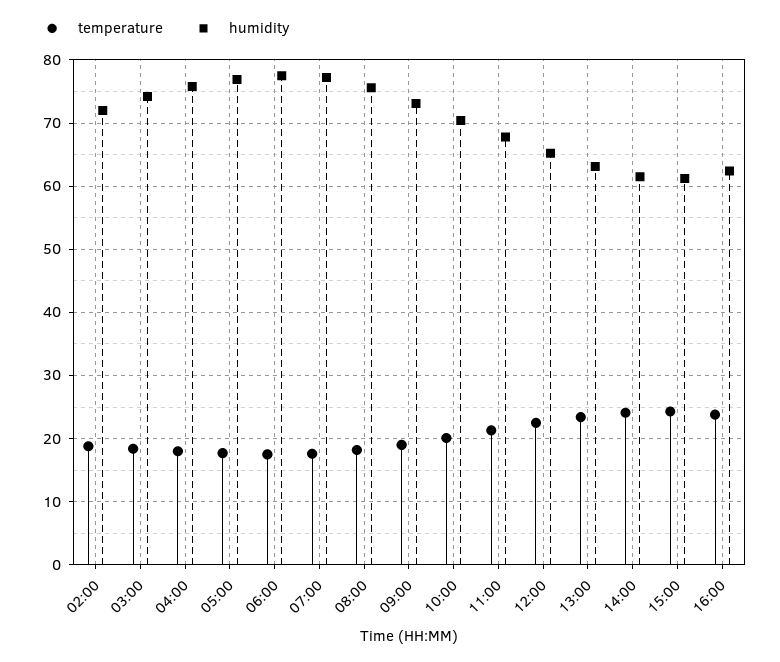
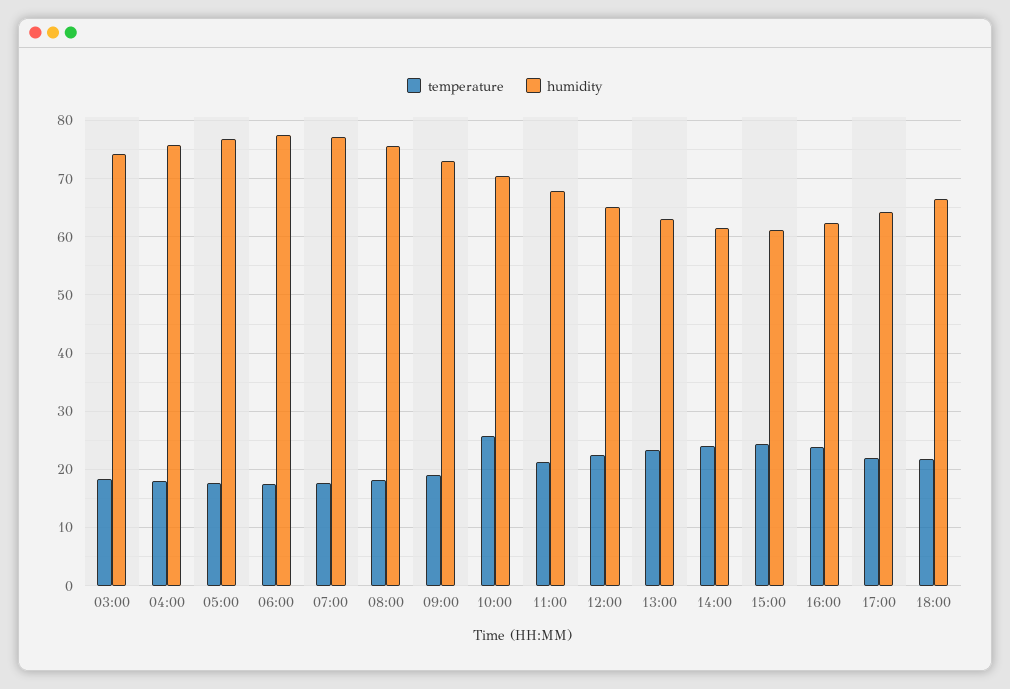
temperature, 02:00: 19 -> none
humidity, 02:00: 72 -> none
temperature, 10:00: 20 -> 26
temperature, 17:00: none -> 22
humidity, 17:00: none -> 64
temperature, 18:00: none -> 22
humidity, 18:00: none -> 66

